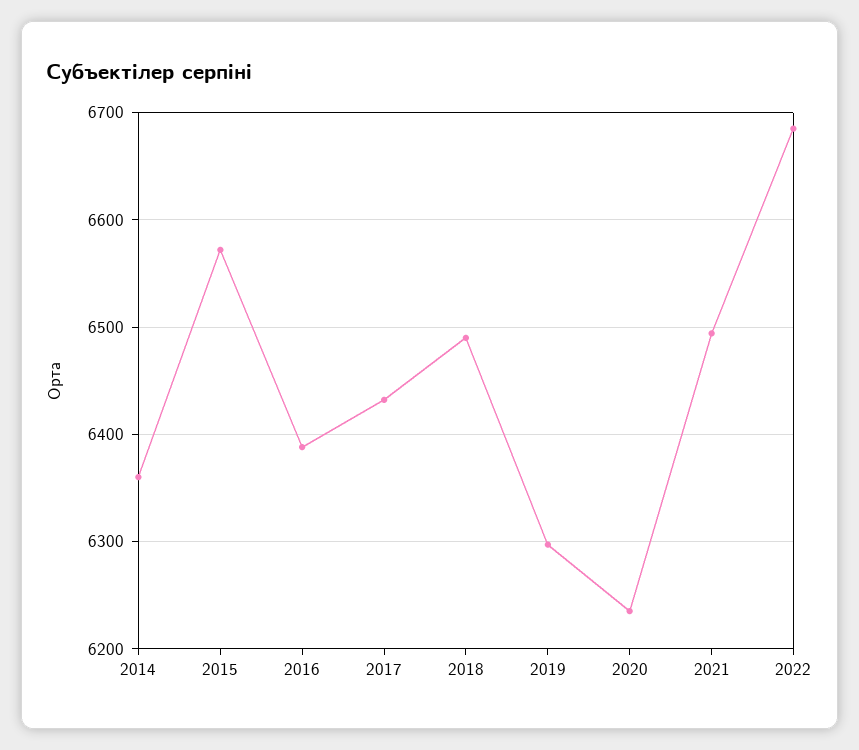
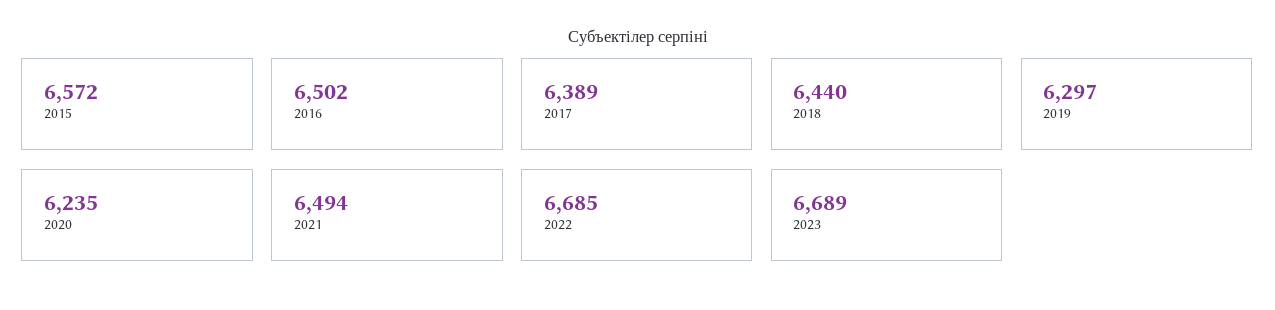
2014: 6360 -> none
2016: 6390 -> 6502
2017: 6430 -> 6389
2018: 6490 -> 6440
2023: none -> 6689

